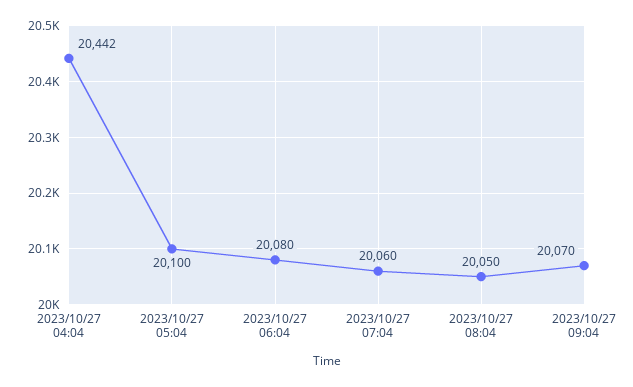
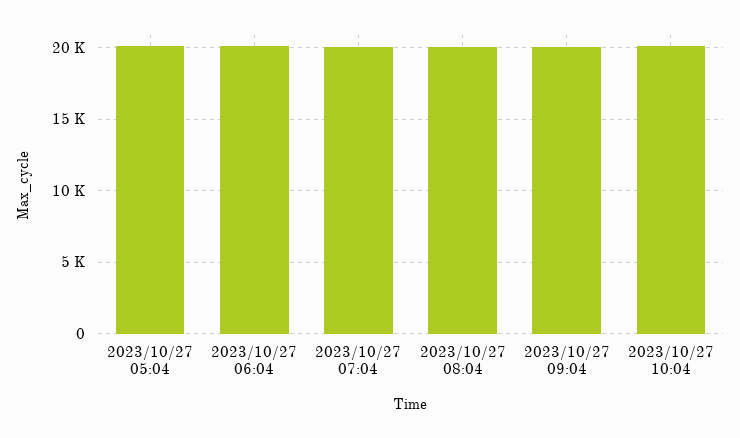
2023/10/27 04:04: 20442 -> none
2023/10/27 10:04: none -> 20000

